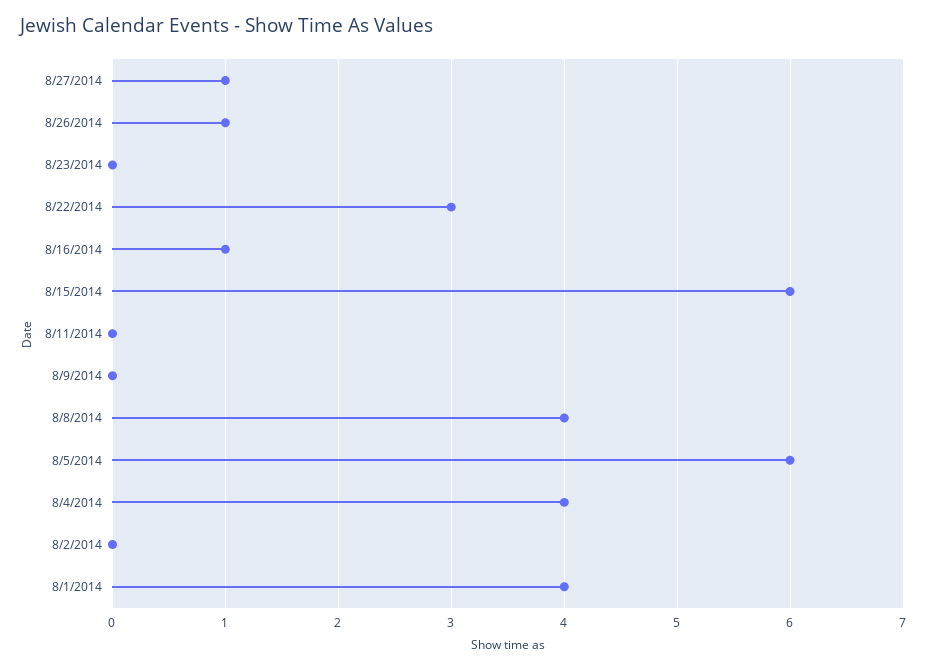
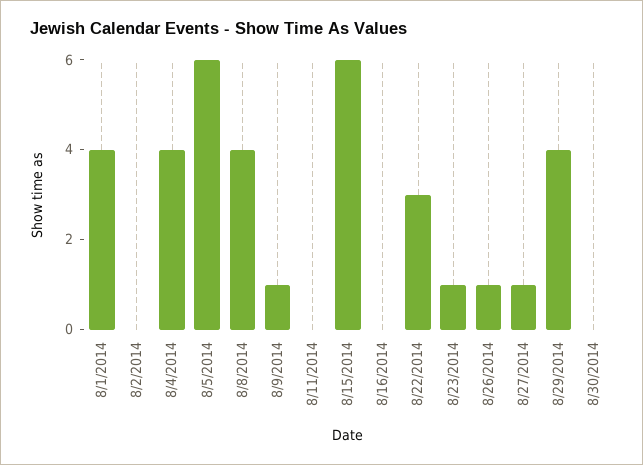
8/23/2014: 0 -> 1
8/16/2014: 1 -> 0
8/9/2014: 0 -> 1
8/29/2014: none -> 4
8/30/2014: none -> 0

